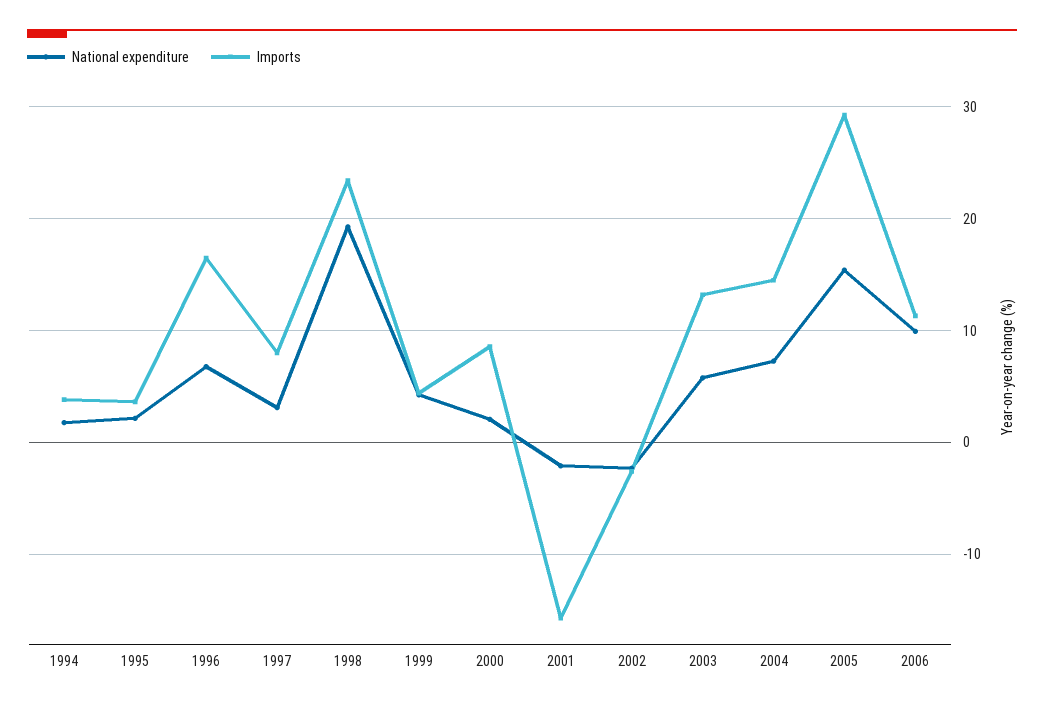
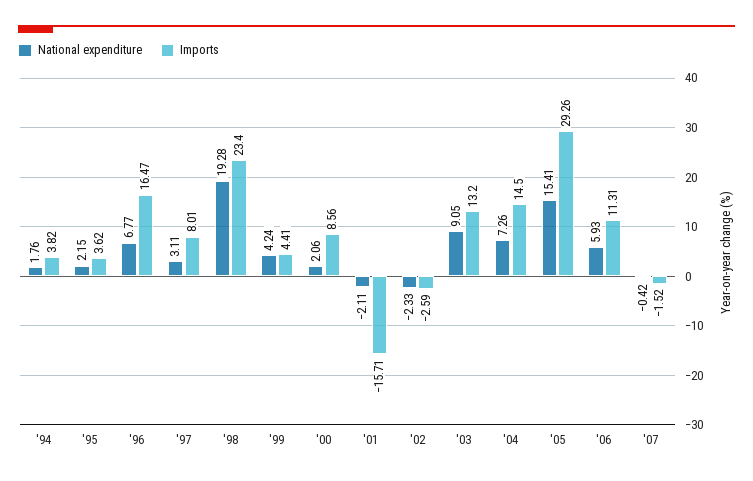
National expenditure, 2003: 6 -> 9.05
National expenditure, 2006: 10 -> 5.93
National expenditure, '07: none -> -0.42
Imports, '07: none -> -1.52

